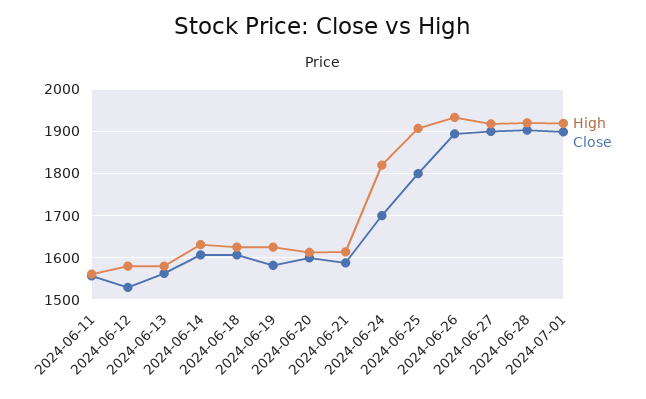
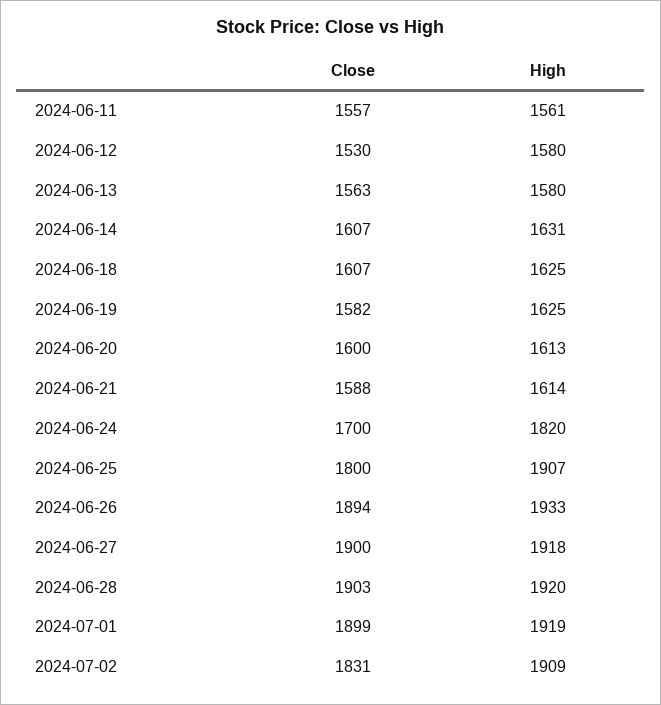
Close, 2024-07-02: none -> 1831
High, 2024-07-02: none -> 1909

